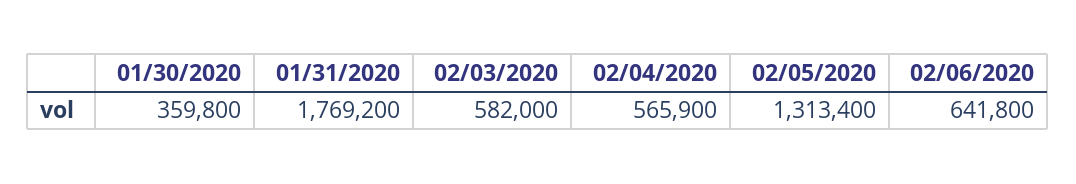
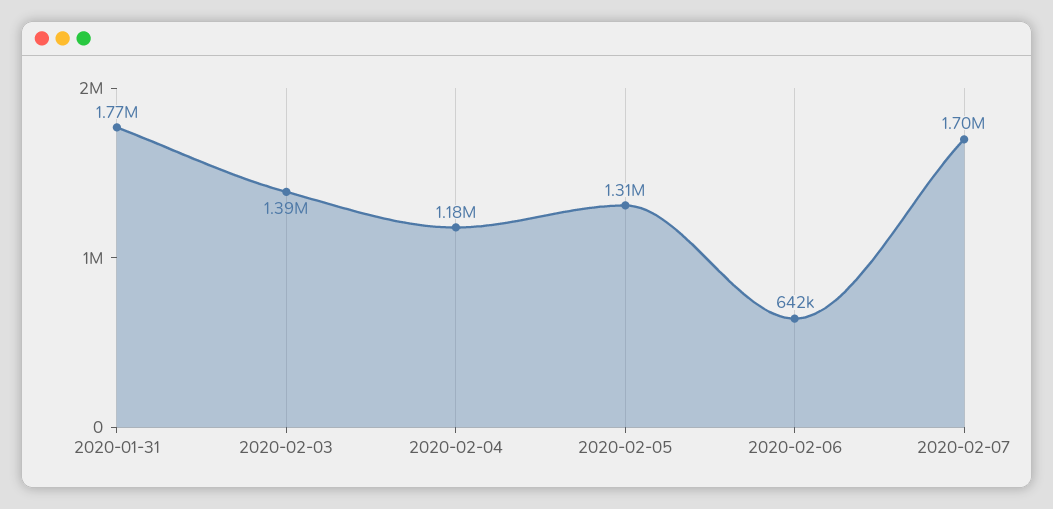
01/30/2020: 359800 -> none
02/03/2020: 582000 -> 1390000
02/04/2020: 565900 -> 1180000
2020-02-07: none -> 1700000

